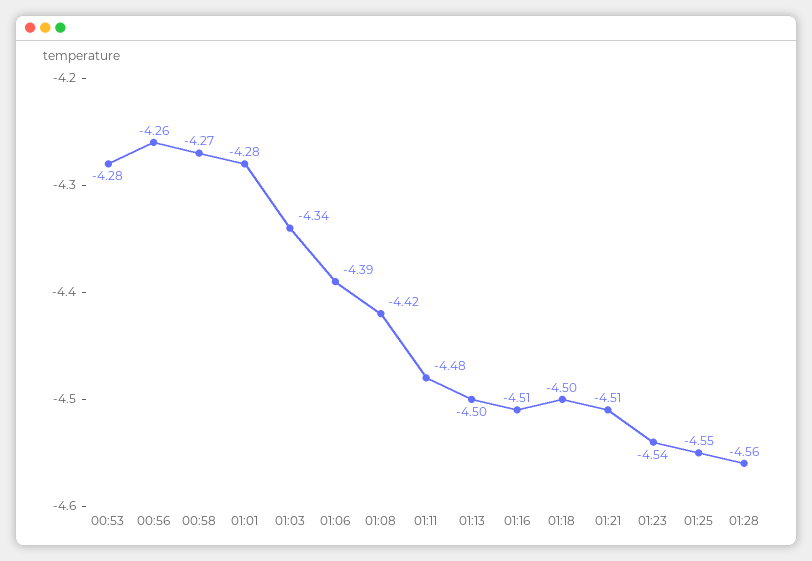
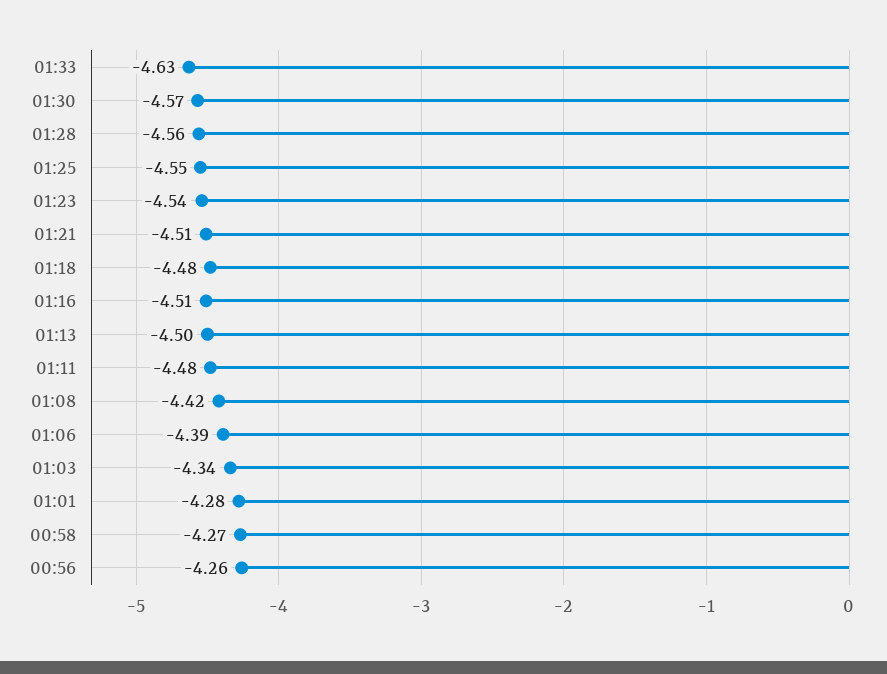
00:53: -4.28 -> none
01:18: -4.5 -> -4.48
01:33: none -> -4.63
01:30: none -> -4.57

